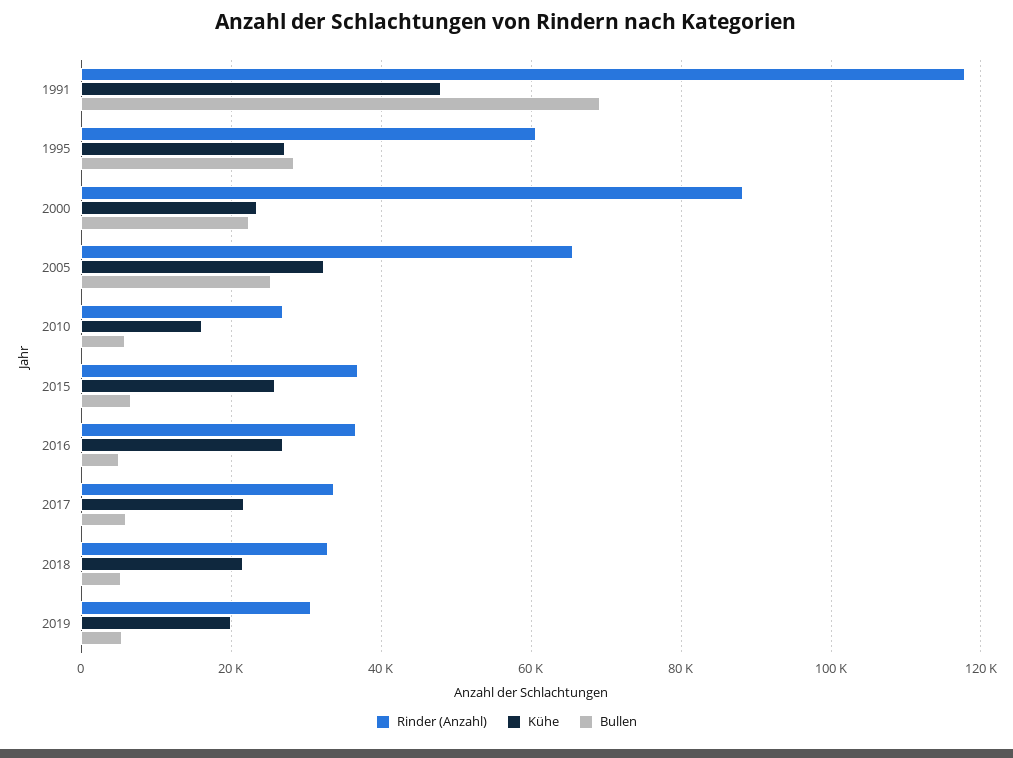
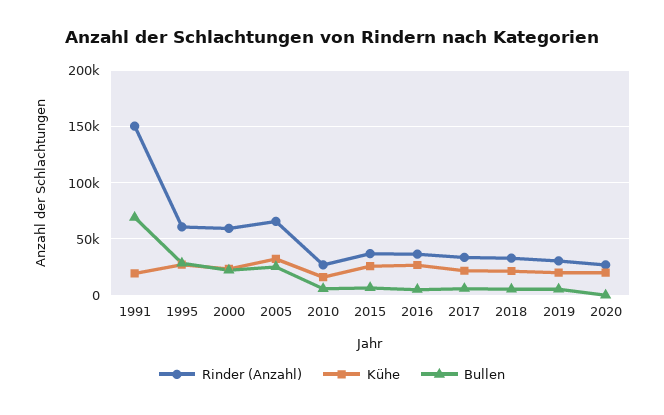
Rinder (Anzahl), 1991: 118000 -> 150000
Kühe, 1991: 48000 -> 20000
Rinder (Anzahl), 2000: 88000 -> 60000
Rinder (Anzahl), 2020: none -> 30000
Kühe, 2020: none -> 20000
Bullen, 2020: none -> 0

